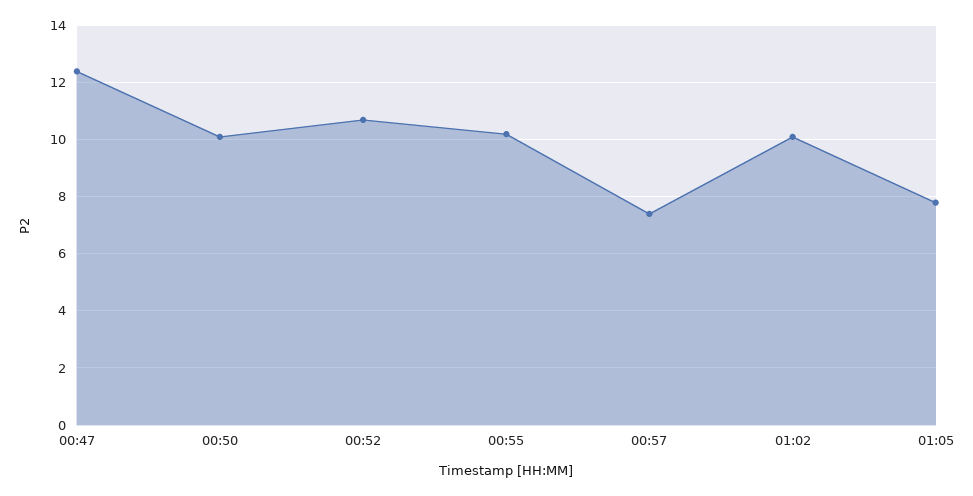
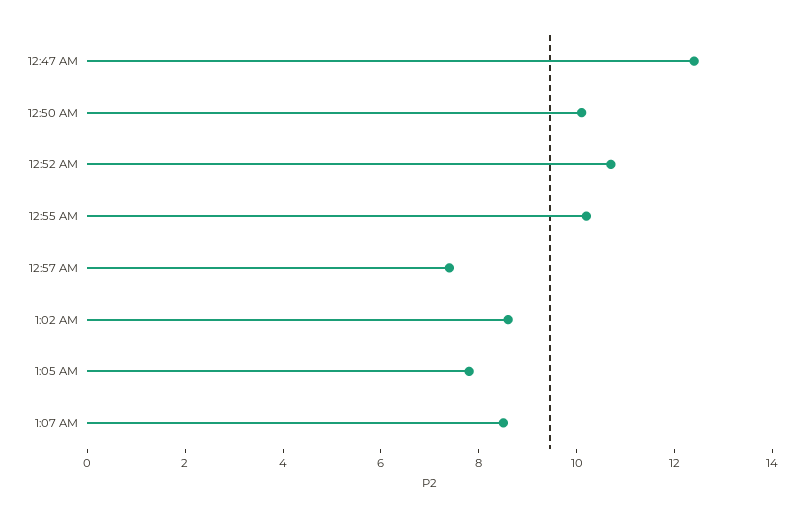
01:02: 10 -> 8.5
1:07 AM: none -> 8.5

